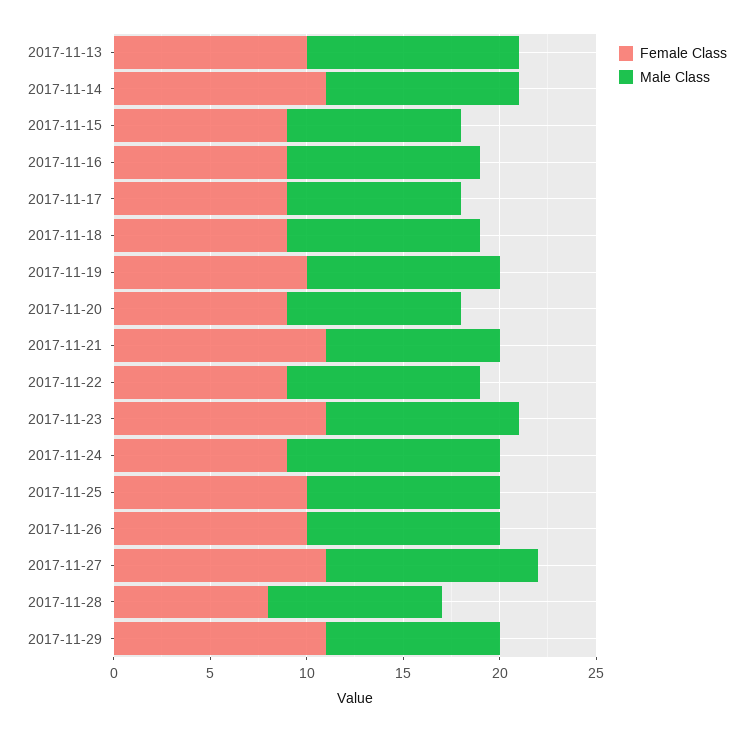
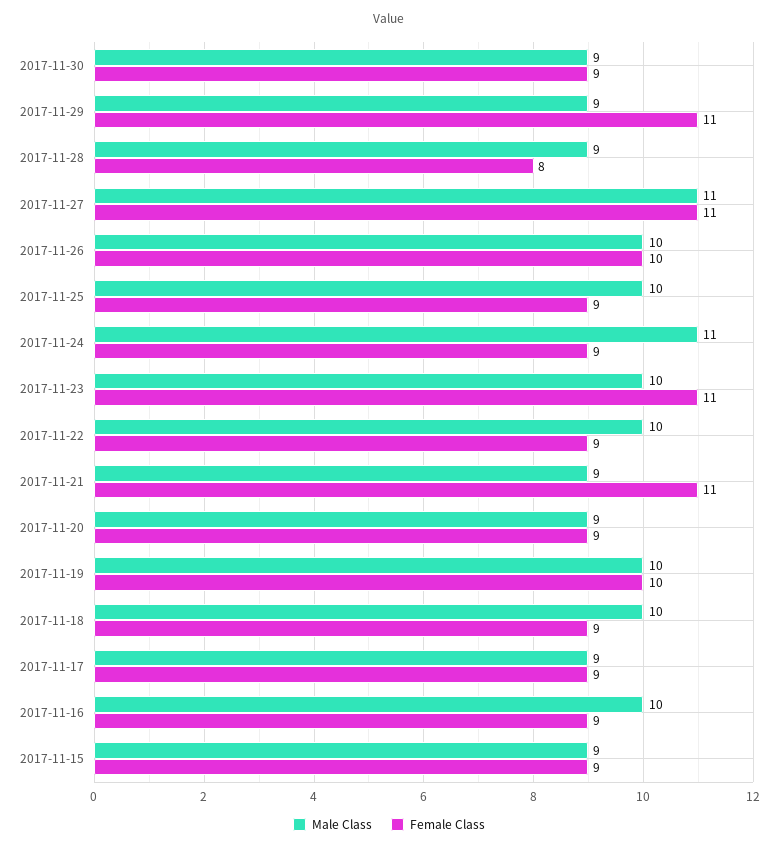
Female Class, 2017-11-13: 10 -> none
Male Class, 2017-11-13: 11 -> none
Female Class, 2017-11-14: 11 -> none
Male Class, 2017-11-14: 10 -> none
Female Class, 2017-11-25: 10 -> 9
Male Class, 2017-11-30: none -> 9
Female Class, 2017-11-30: none -> 9

